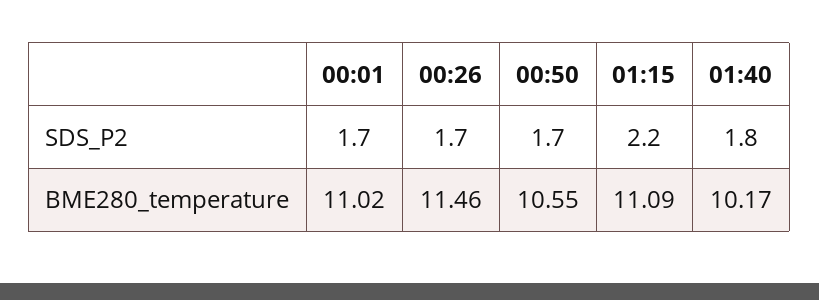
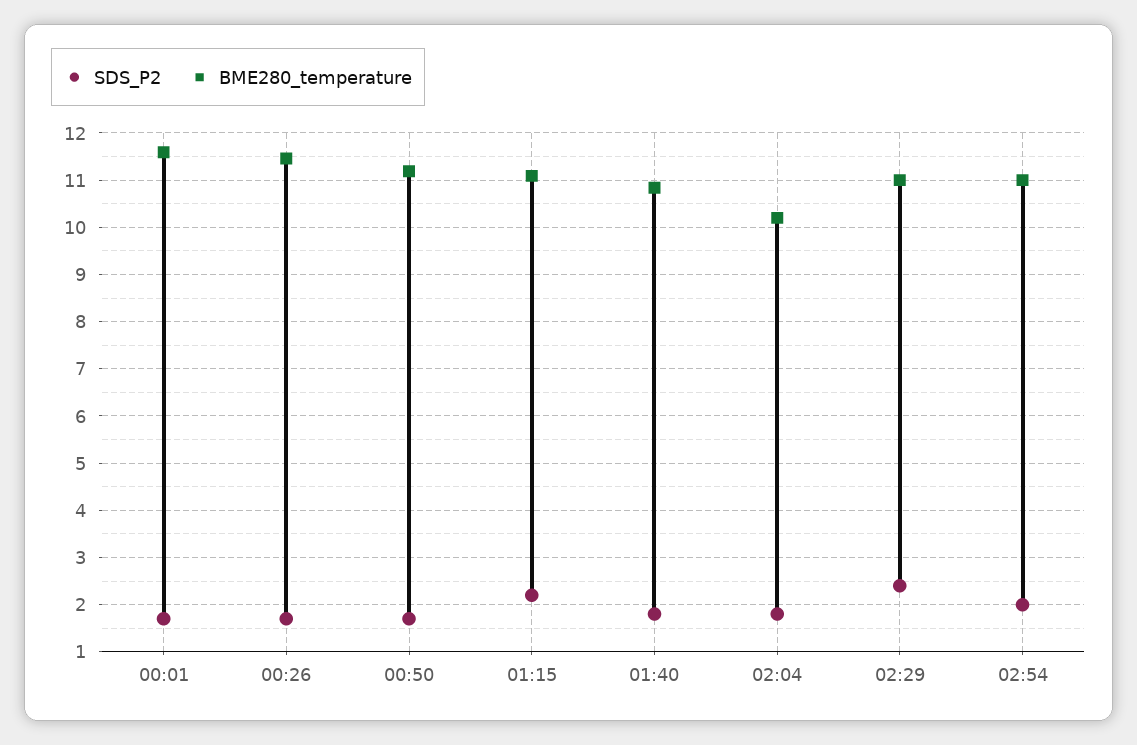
BME280_temperature, 00:01: 11.02 -> 11.6
BME280_temperature, 00:50: 10.55 -> 11.2
BME280_temperature, 01:40: 10.17 -> 10.8
SDS_P2, 02:04: none -> 1.8
BME280_temperature, 02:04: none -> 10.2
SDS_P2, 02:29: none -> 2.4
BME280_temperature, 02:29: none -> 11
SDS_P2, 02:54: none -> 2
BME280_temperature, 02:54: none -> 11

